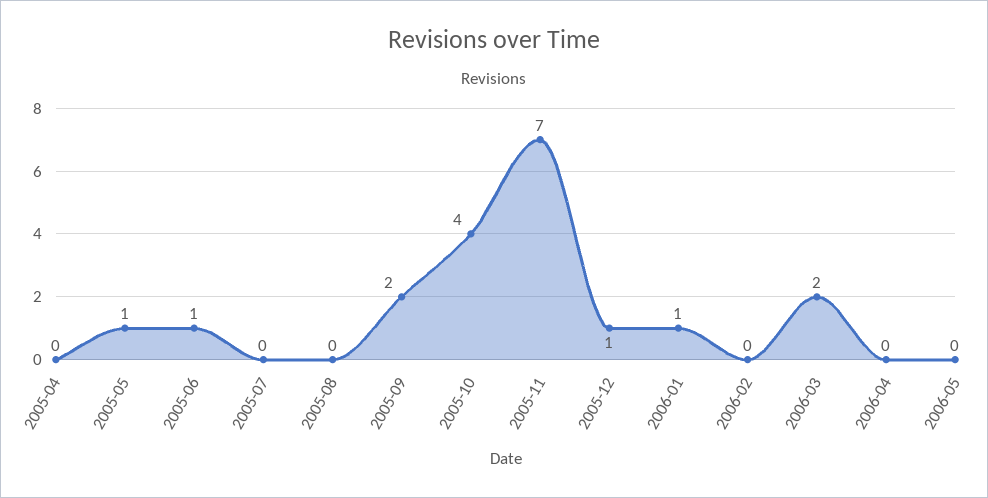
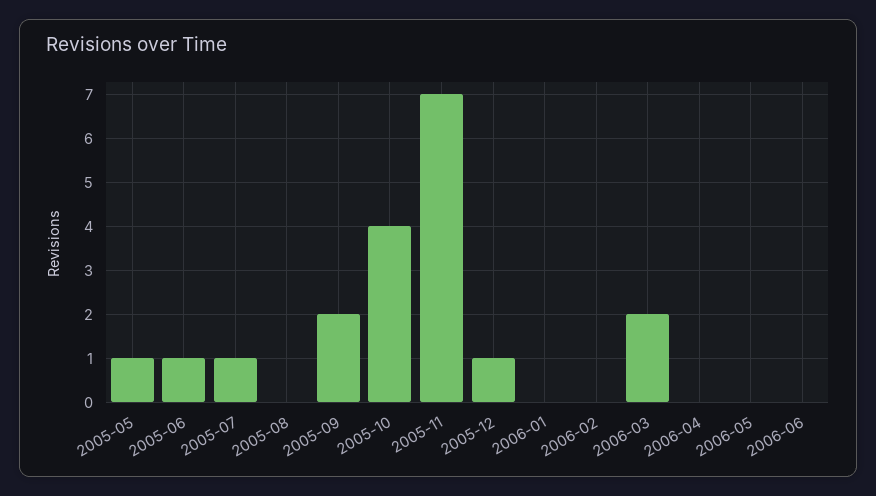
2005-04: 0 -> none
2005-07: 0 -> 1
2006-01: 1 -> 0
2006-06: none -> 0

